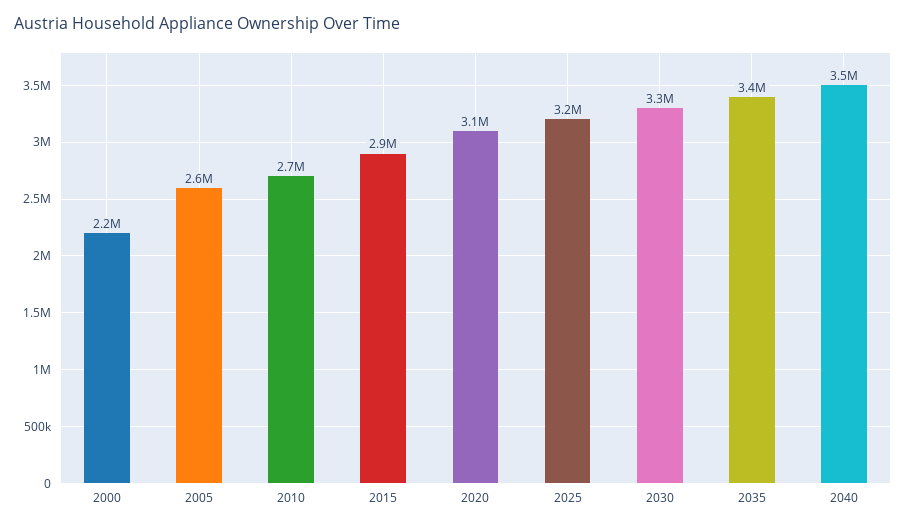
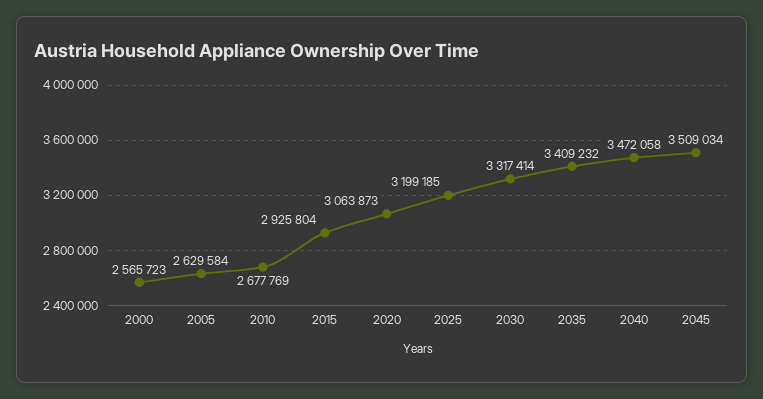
2000: 2200000 -> 2565723
2045: none -> 3509034

